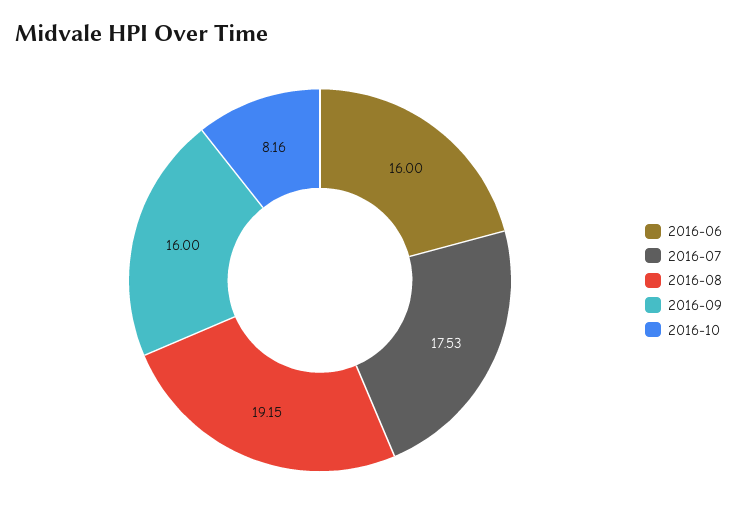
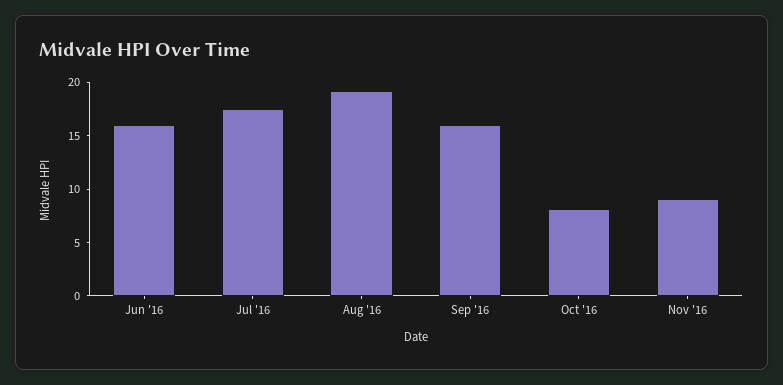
Nov '16: none -> 9

